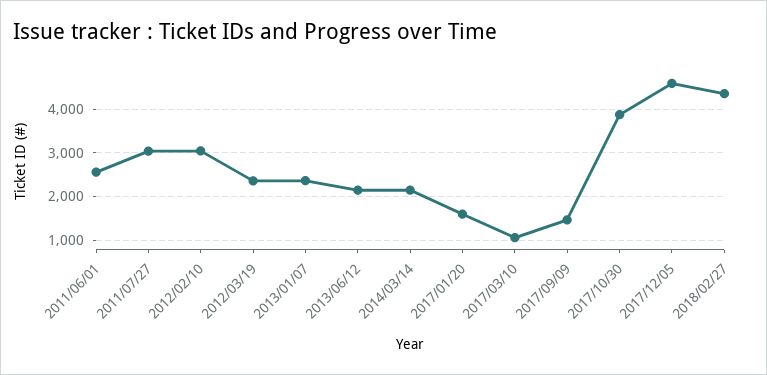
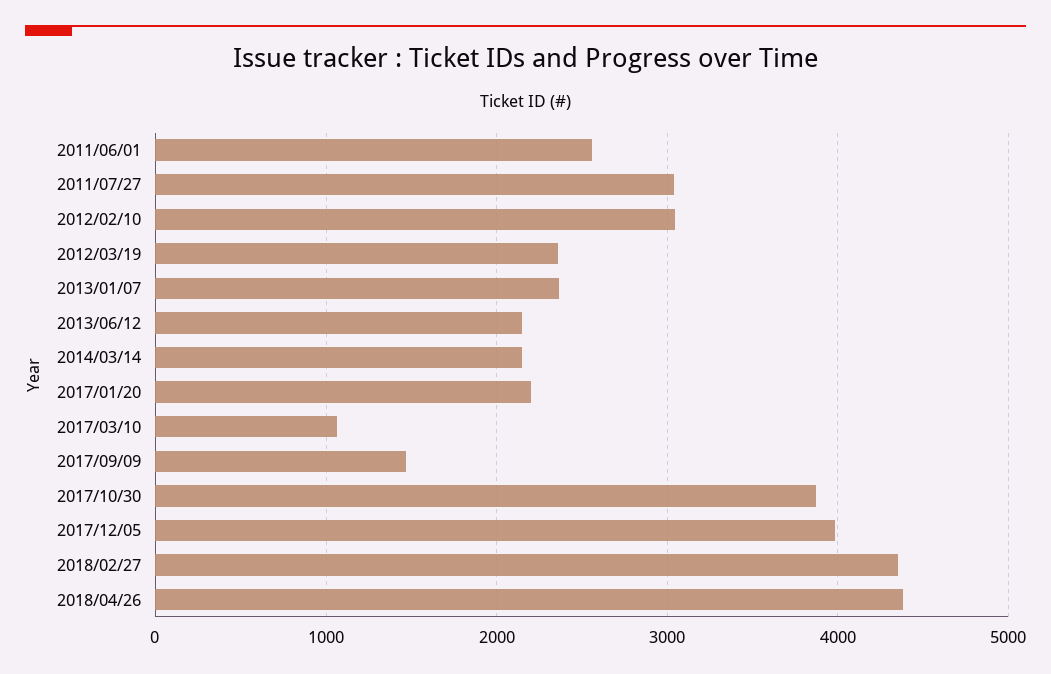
2017/01/20: 1600 -> 2200
2017/12/05: 4600 -> 4000
2018/04/26: none -> 4400

